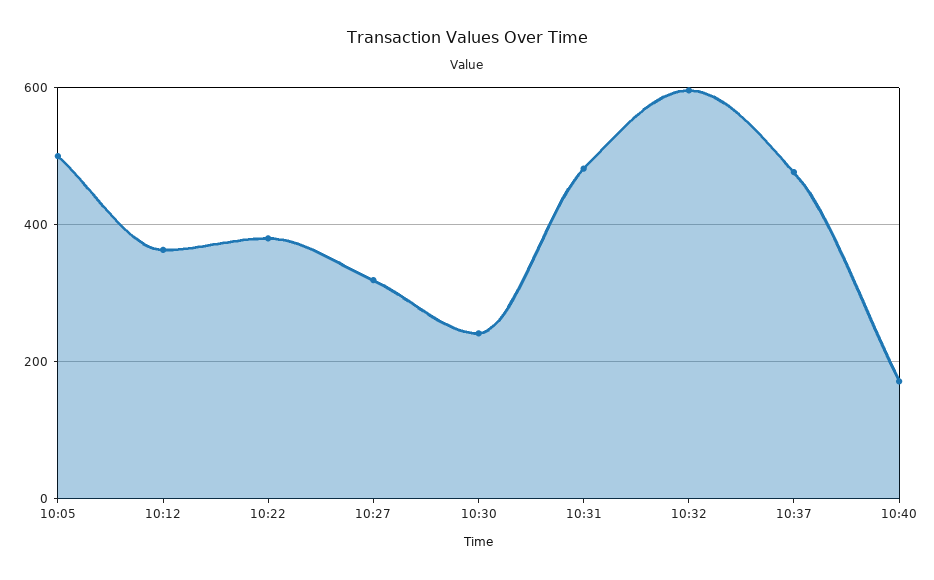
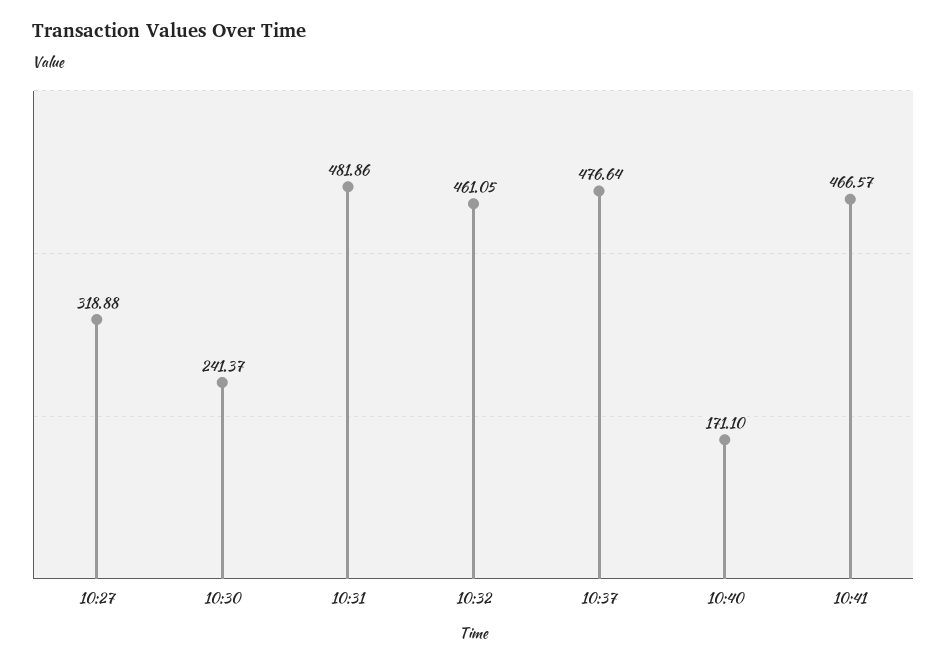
10:05: 500 -> none
10:12: 360 -> none
10:22: 380 -> none
10:32: 600 -> 461.05
10:41: none -> 466.57

